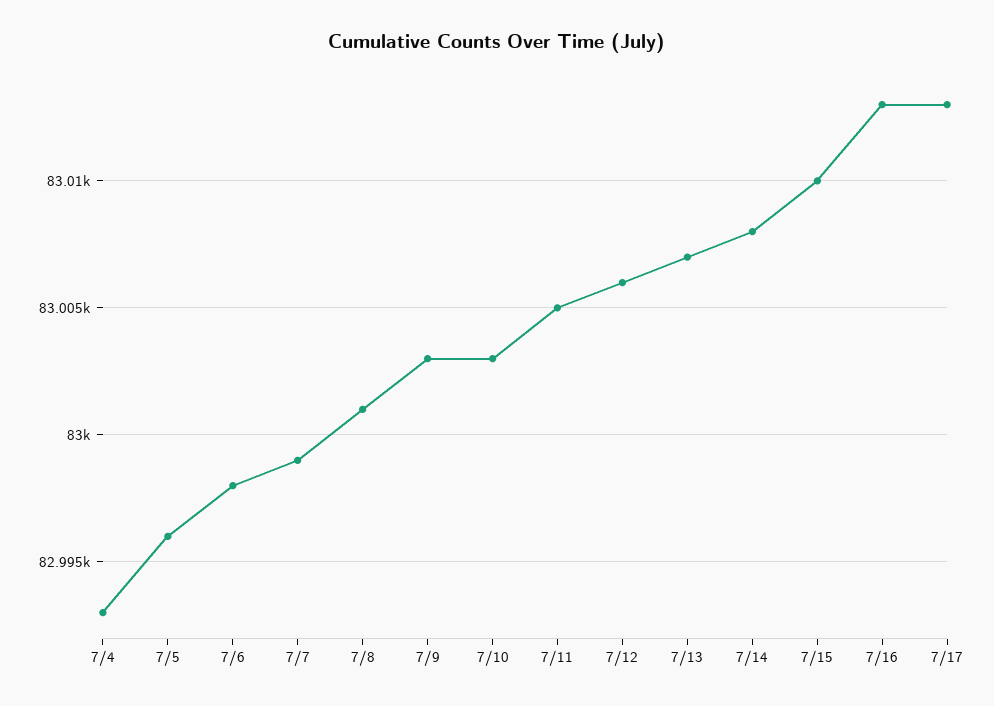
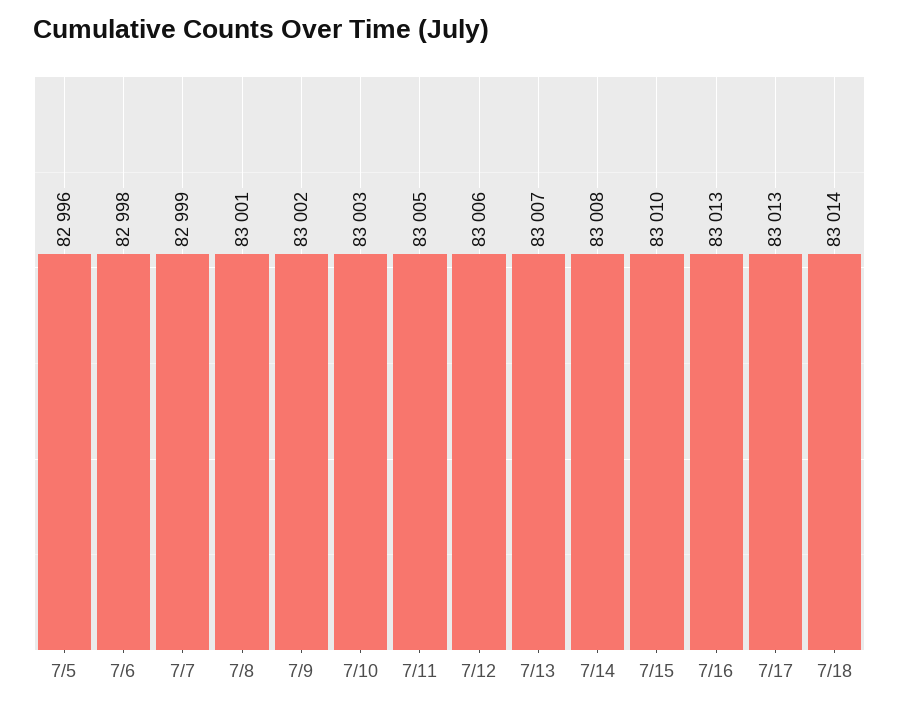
7/4: 82993 -> none
7/9: 83003 -> 83002
7/18: none -> 83014

